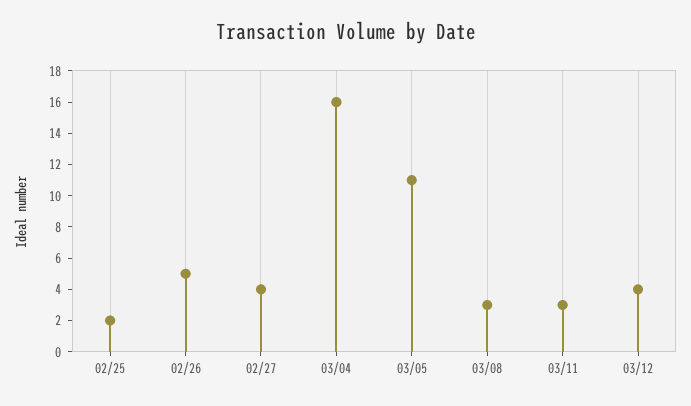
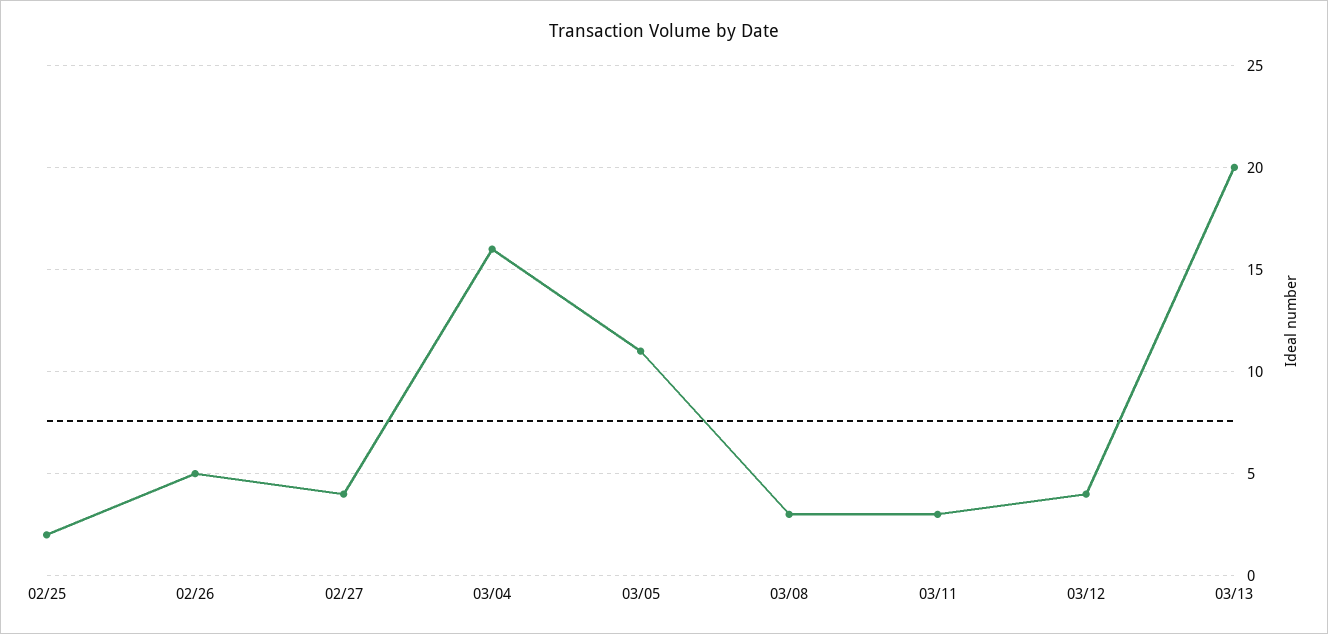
03/13: none -> 20

